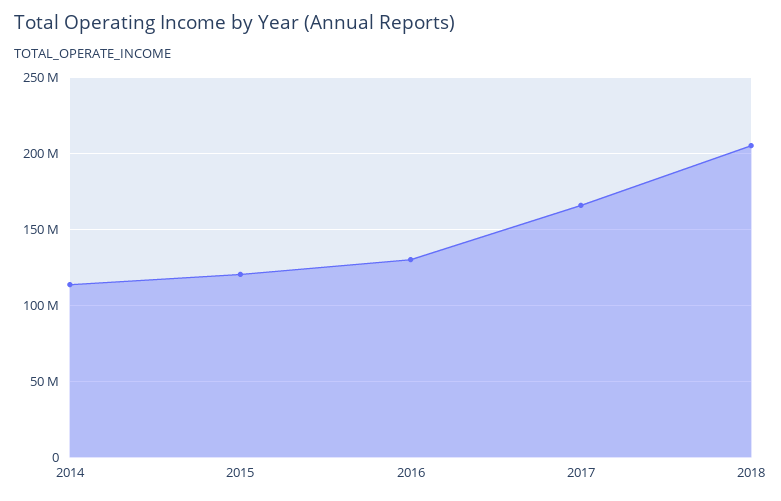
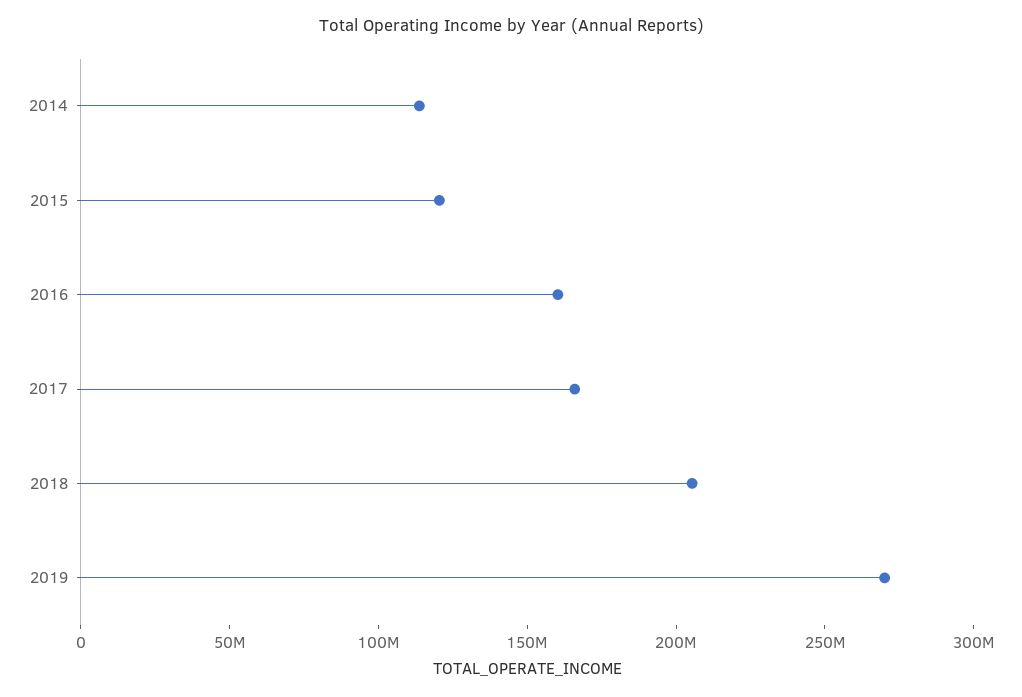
2016: 130000000 -> 160000000
2019: none -> 270000000

